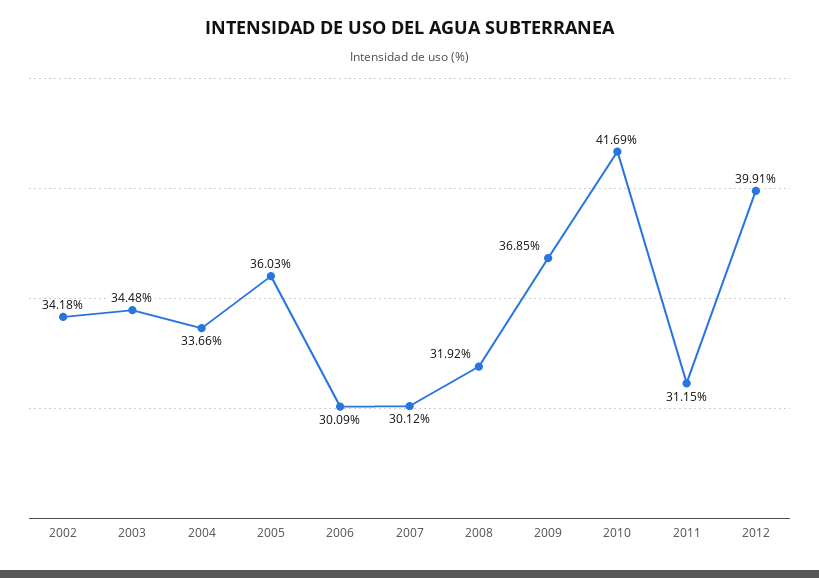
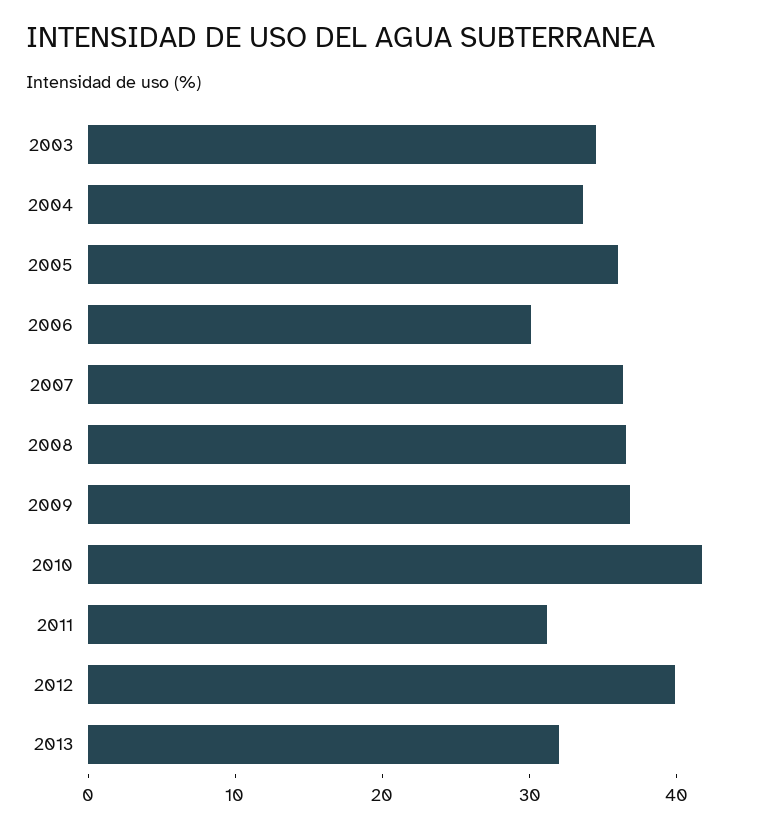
2002: 34.18 -> none
2007: 30.12 -> 36
2008: 31.92 -> 36
2013: none -> 32

